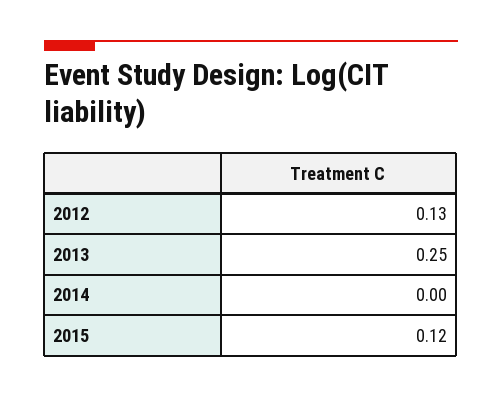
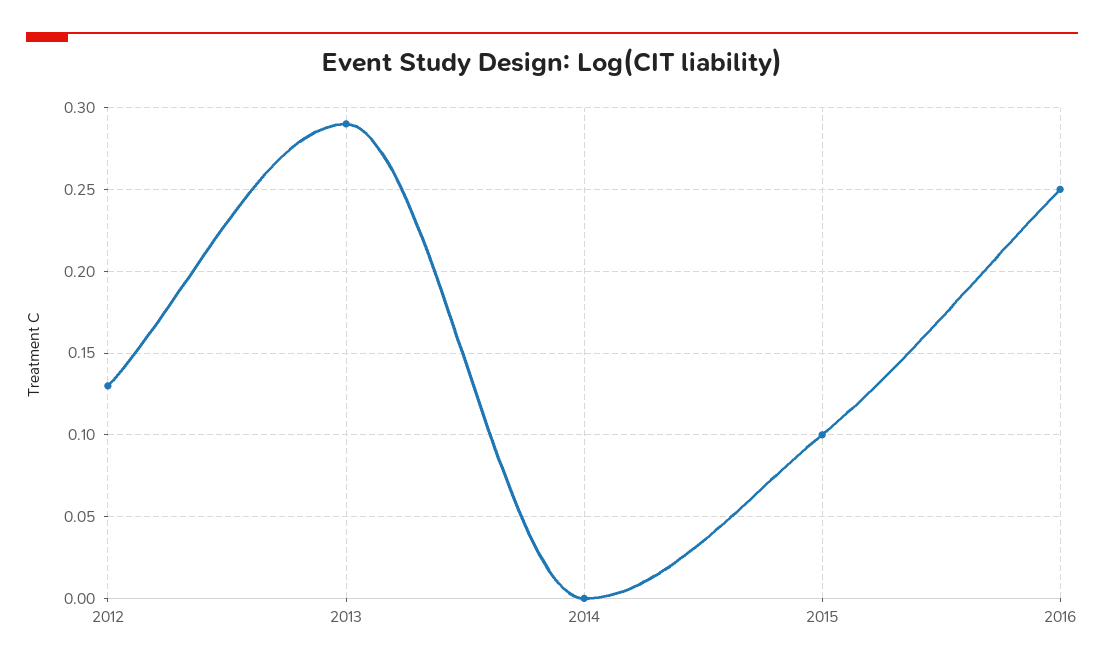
2013: 0.25 -> 0.29
2015: 0.12 -> 0.1
2016: none -> 0.25

